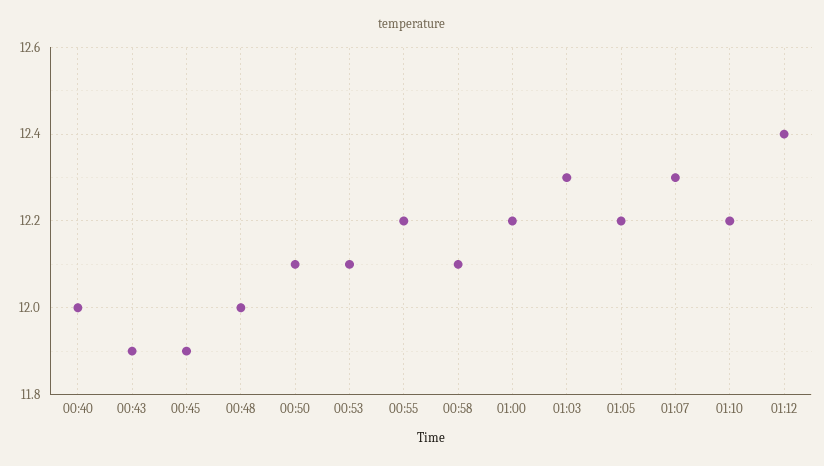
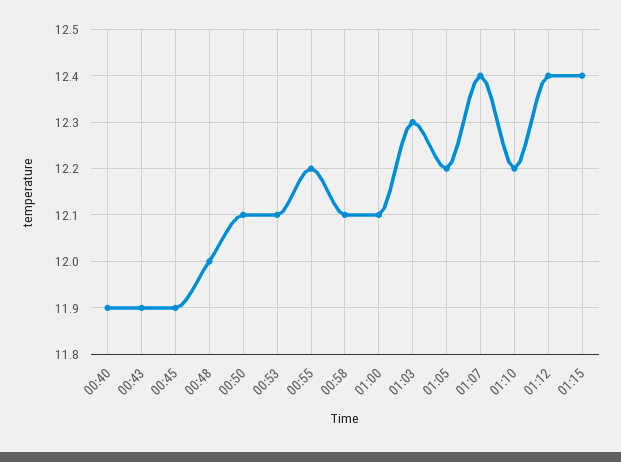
00:40: 12 -> 11.9
01:00: 12.2 -> 12.1
01:07: 12.3 -> 12.4
01:15: none -> 12.4

